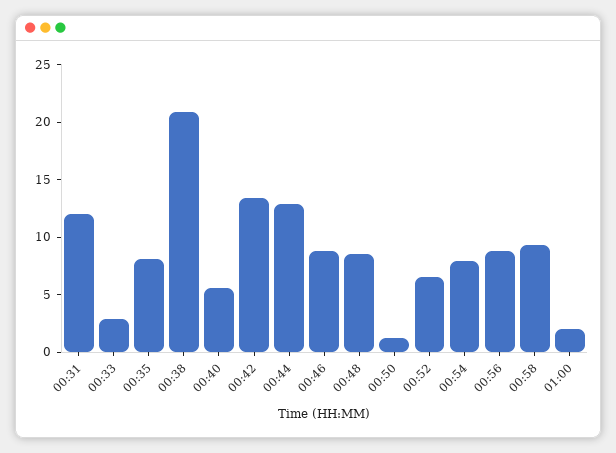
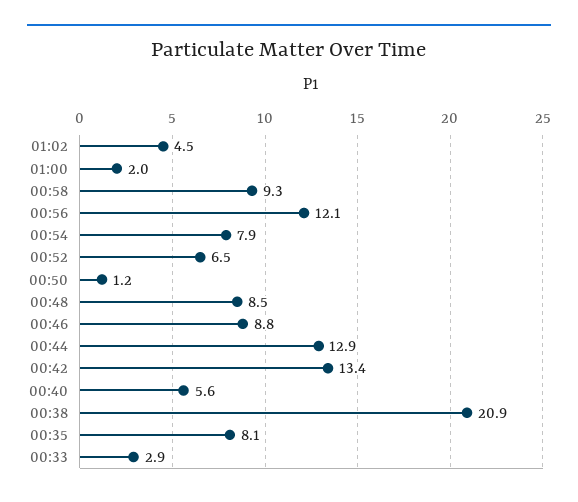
00:31: 12 -> none
00:56: 9 -> 12.1
01:02: none -> 4.5

